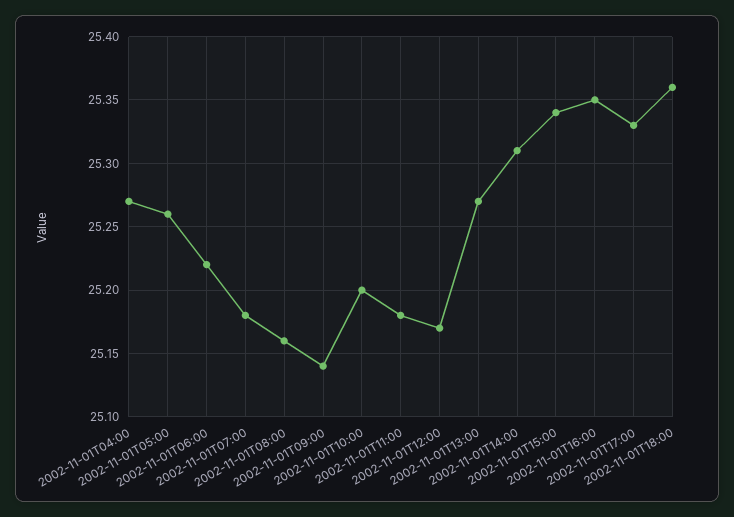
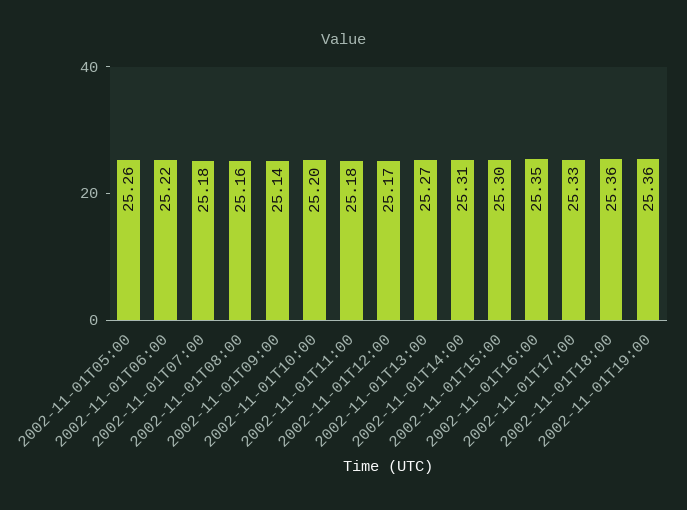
2002-11-01T04:00: 25.27 -> none
2002-11-01T15:00: 25.34 -> 25.3
2002-11-01T19:00: none -> 25.36

